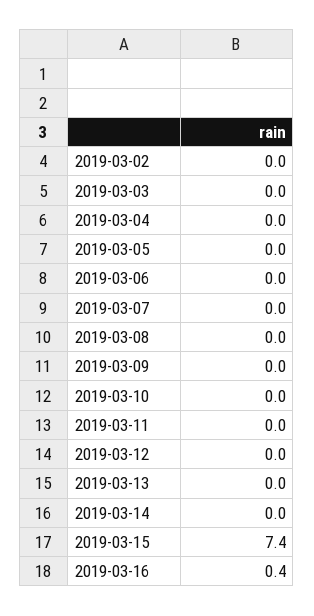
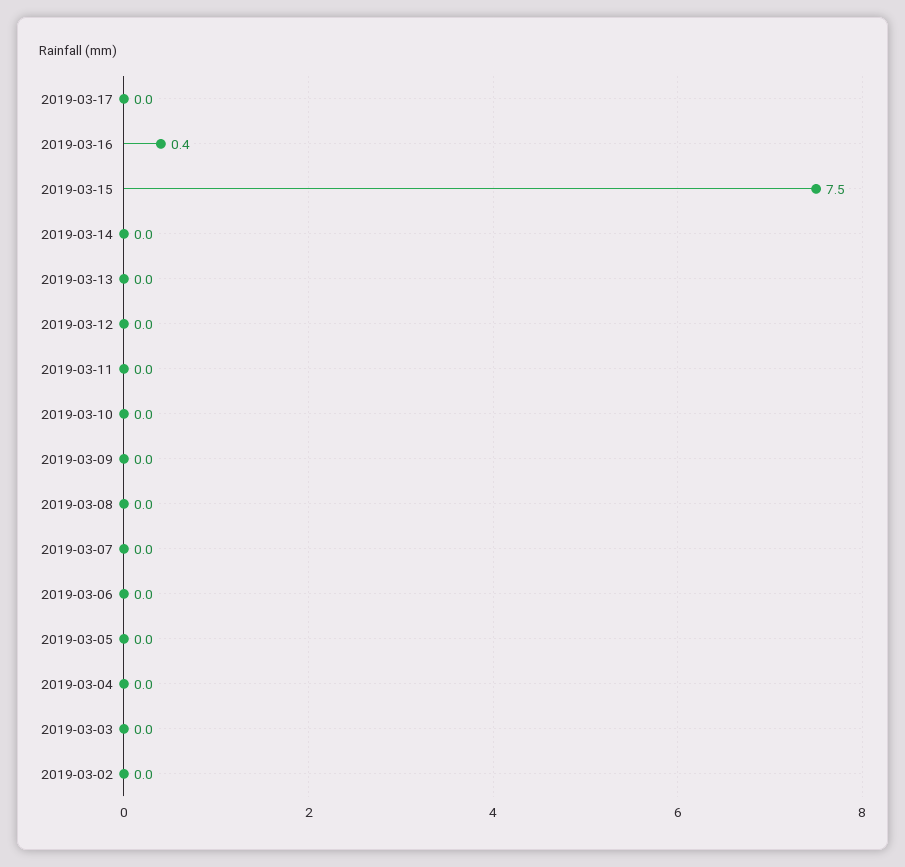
2019-03-15: 7.4 -> 7.5
2019-03-17: none -> 0

